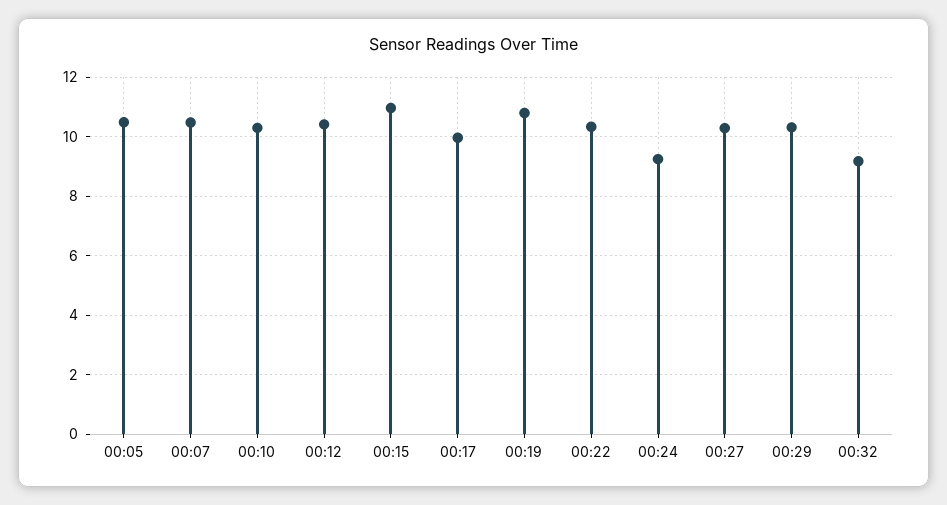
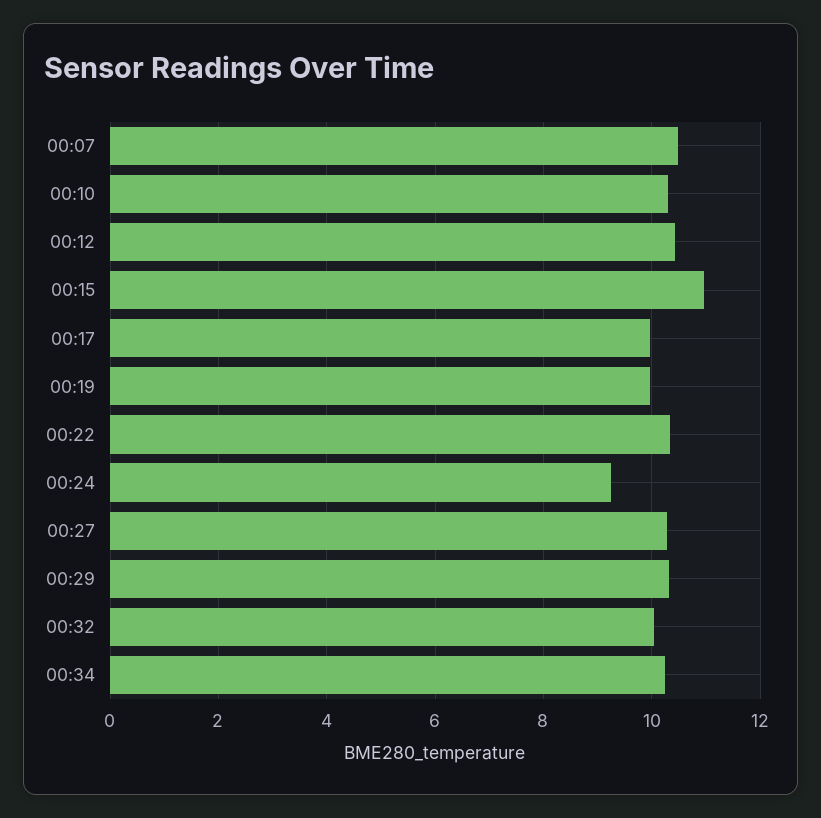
00:05: 10.5 -> none
00:19: 10.75 -> 10
00:32: 9.25 -> 10
00:34: none -> 10.2

